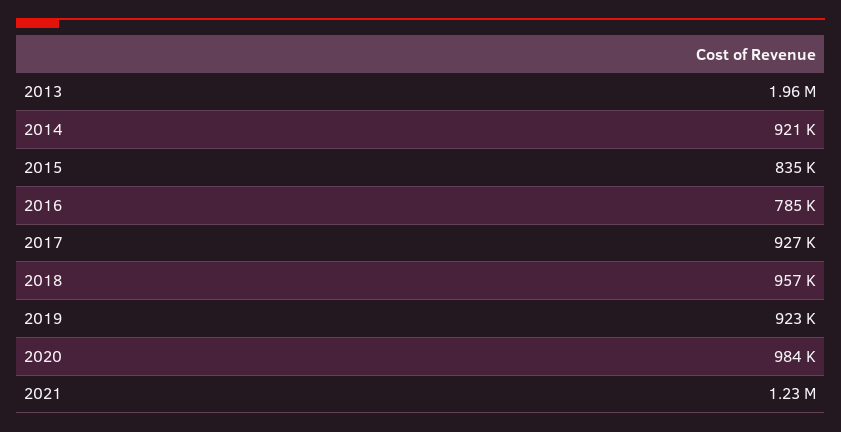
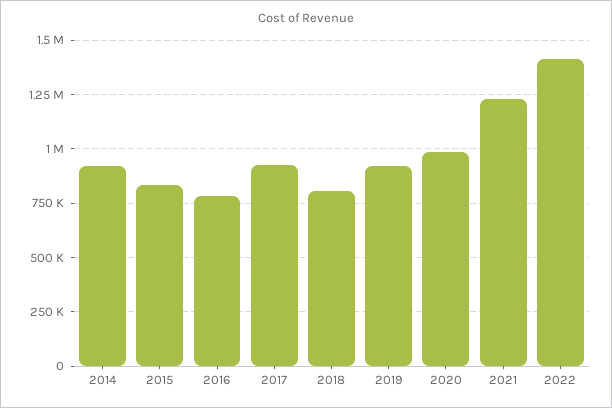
2013: 1960000 -> none
2018: 957000 -> 800000
2022: none -> 1400000

